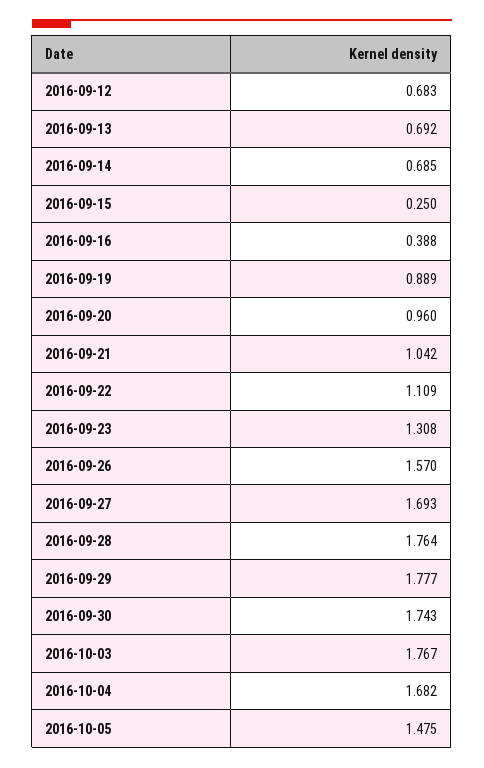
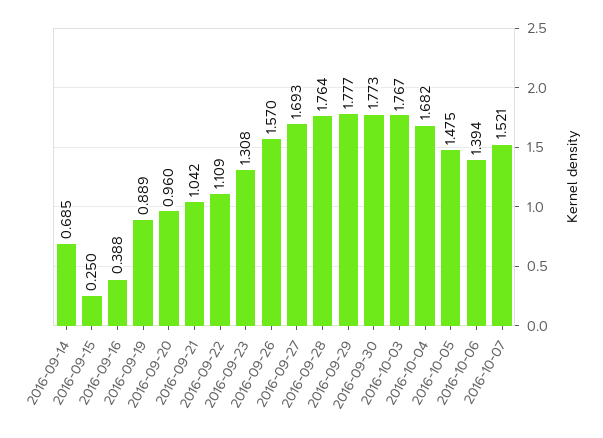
2016-09-12: 0.683 -> none
2016-09-13: 0.692 -> none
2016-09-30: 1.743 -> 1.773
2016-10-06: none -> 1.394
2016-10-07: none -> 1.521

